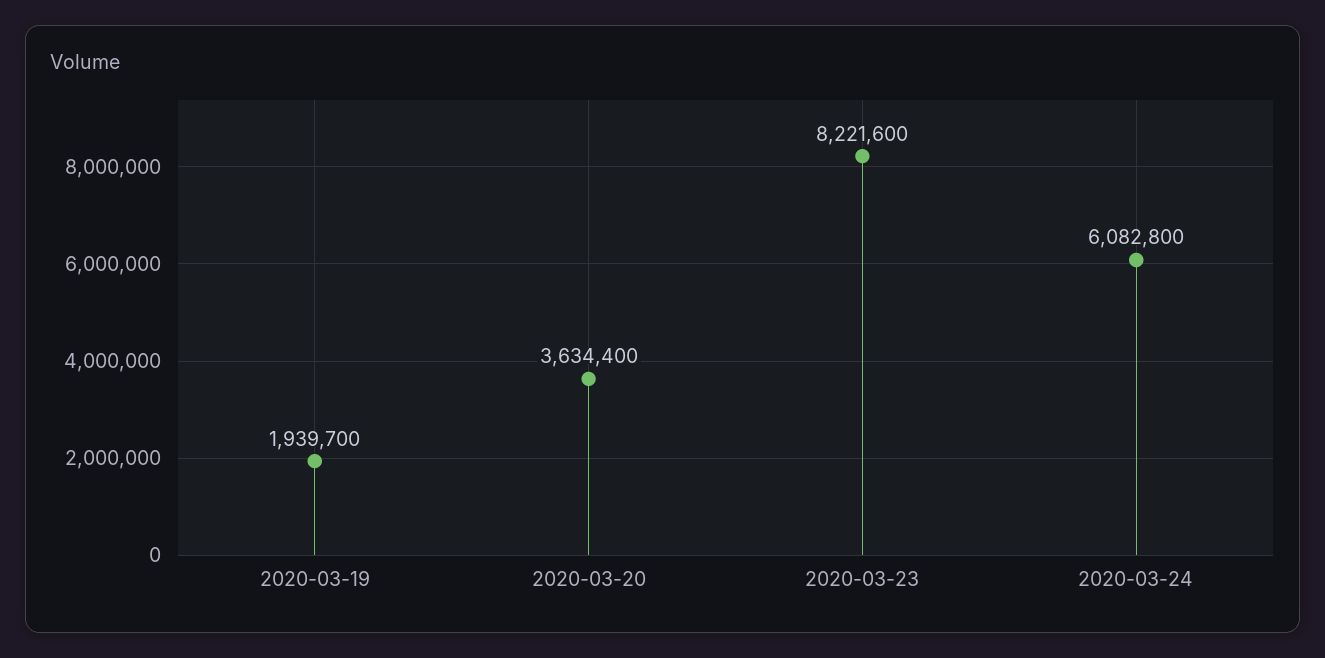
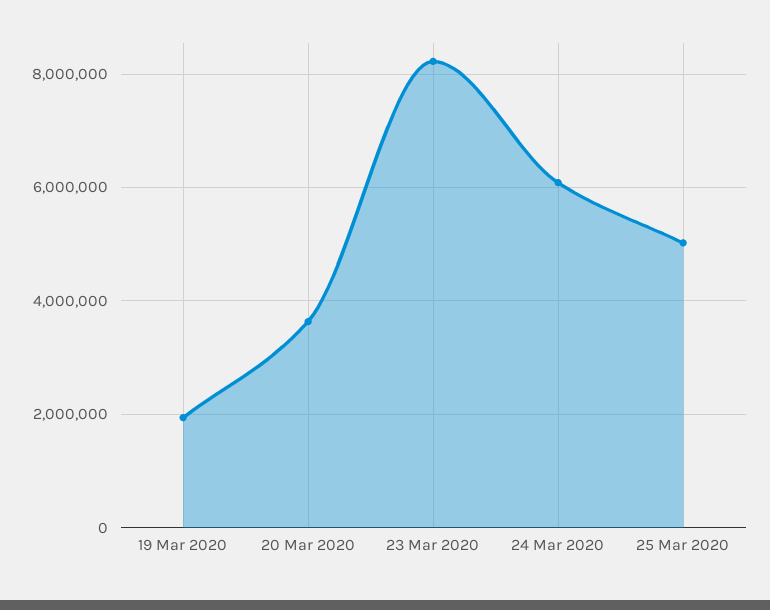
25 Mar 2020: none -> 5000000

